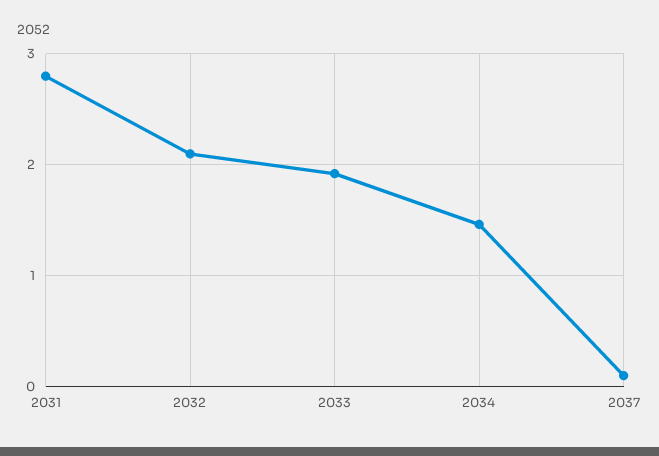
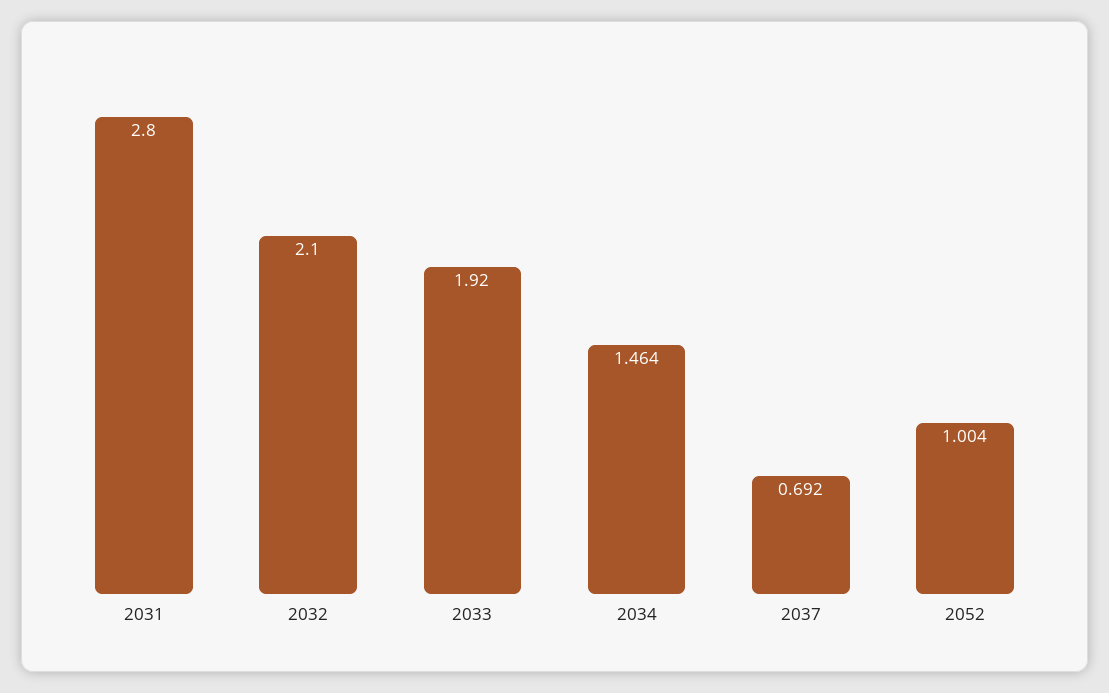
2037: 0.1 -> 0.692
2052: none -> 1.004

